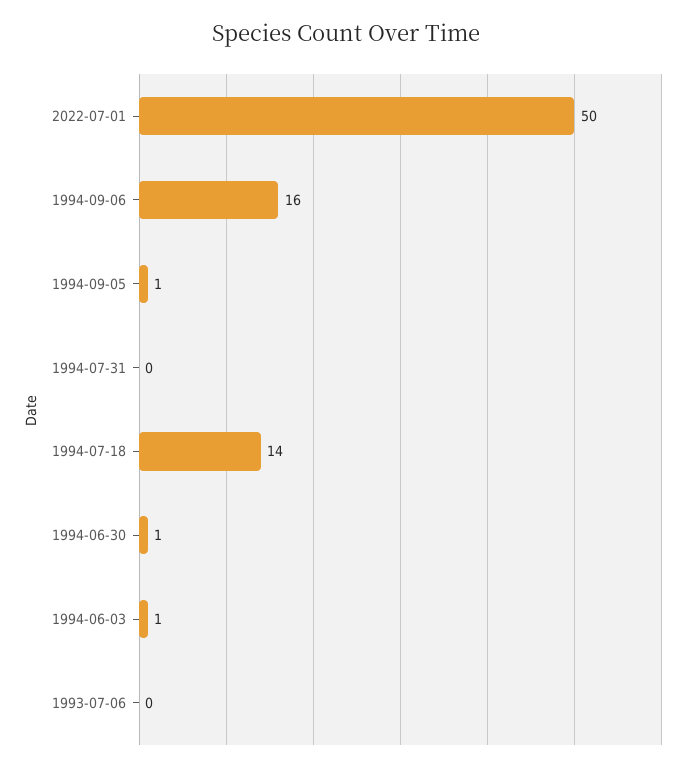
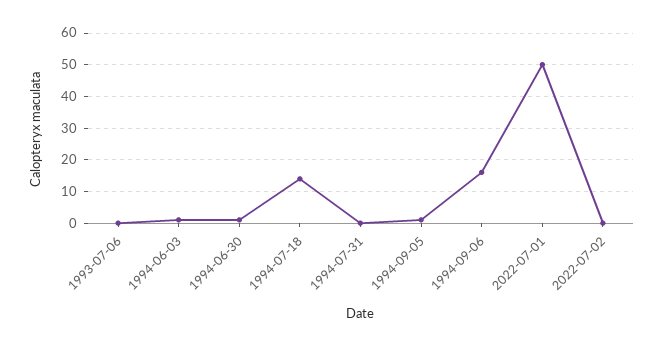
2022-07-02: none -> 0

